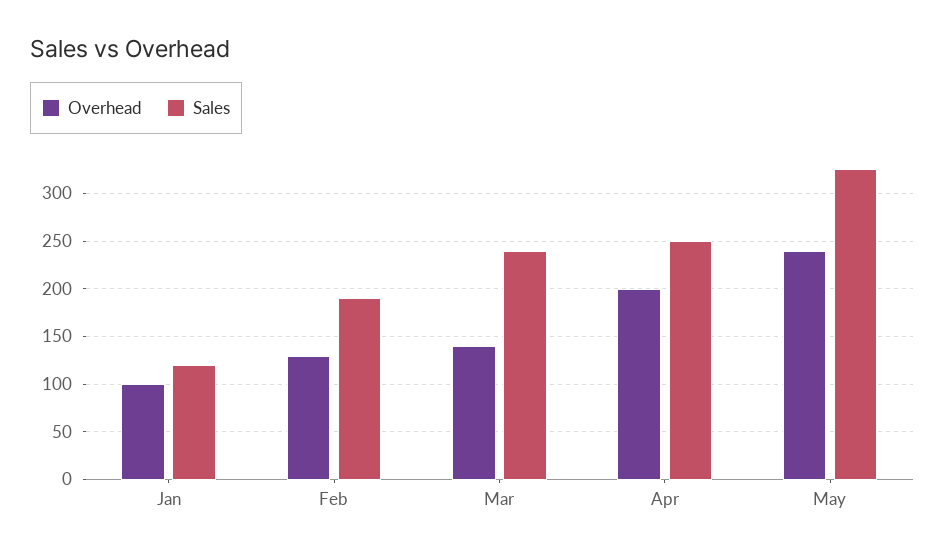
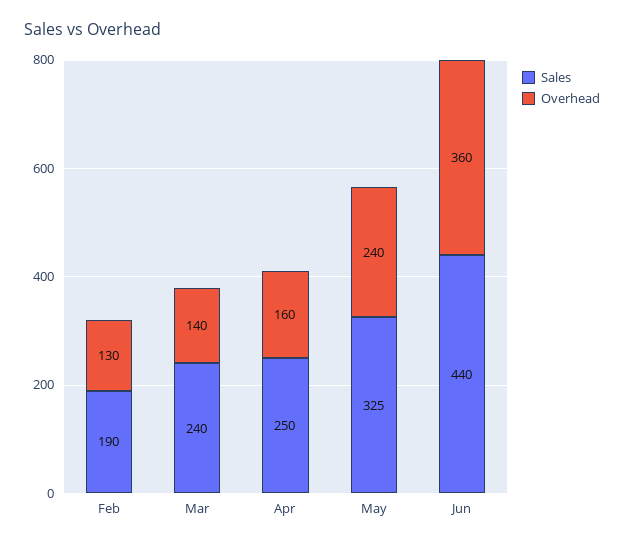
Overhead, Jan: 100 -> none
Sales, Jan: 120 -> none
Overhead, Apr: 200 -> 160
Sales, Jun: none -> 440
Overhead, Jun: none -> 360

